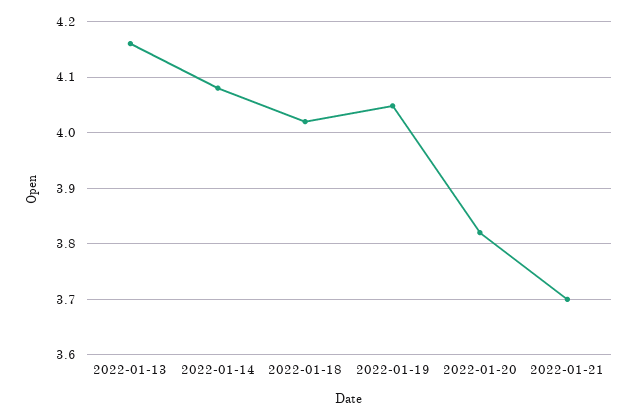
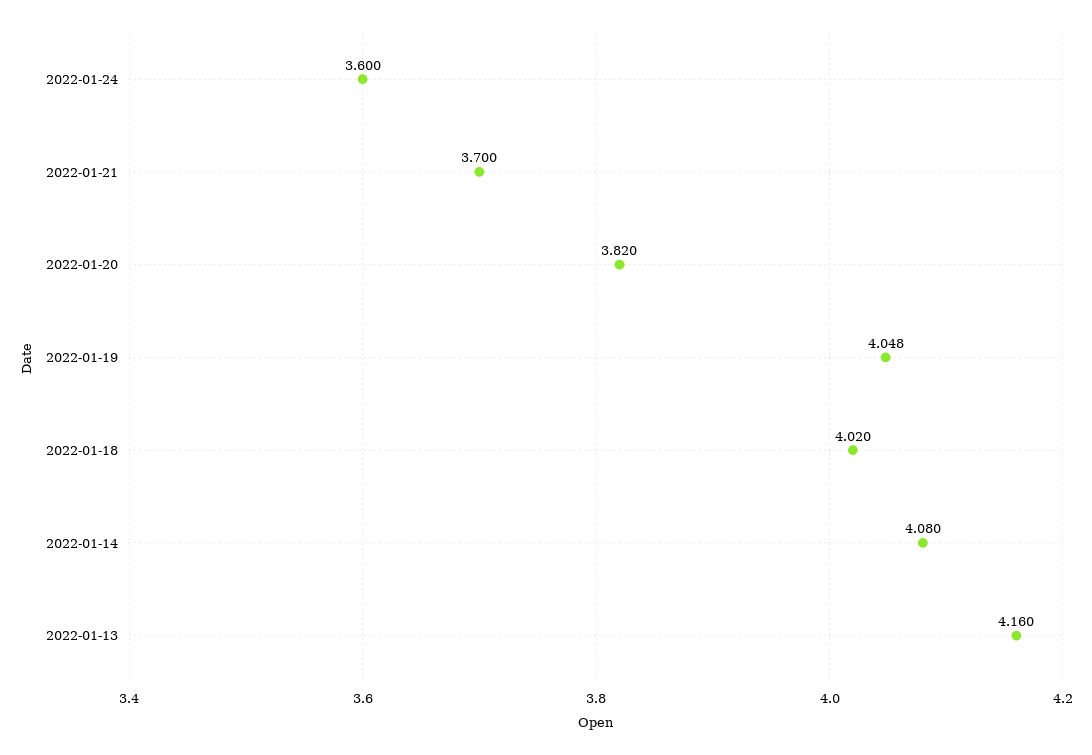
2022-01-24: none -> 3.6

